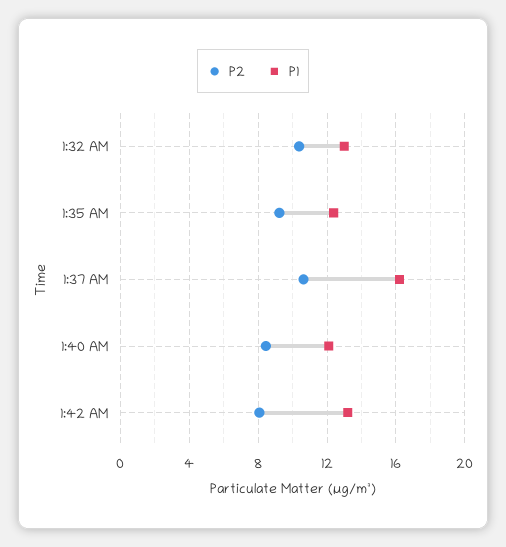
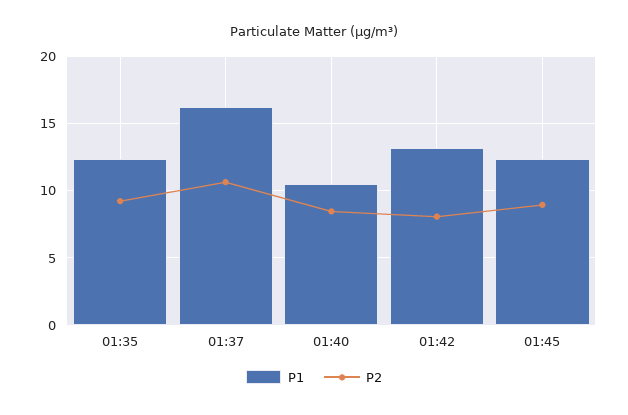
P2, 1:32 AM: 10.5 -> none
P1, 1:32 AM: 13 -> none
P1, 1:40 AM: 12 -> 10.5
P1, 01:45: none -> 12.5
P2, 01:45: none -> 9

